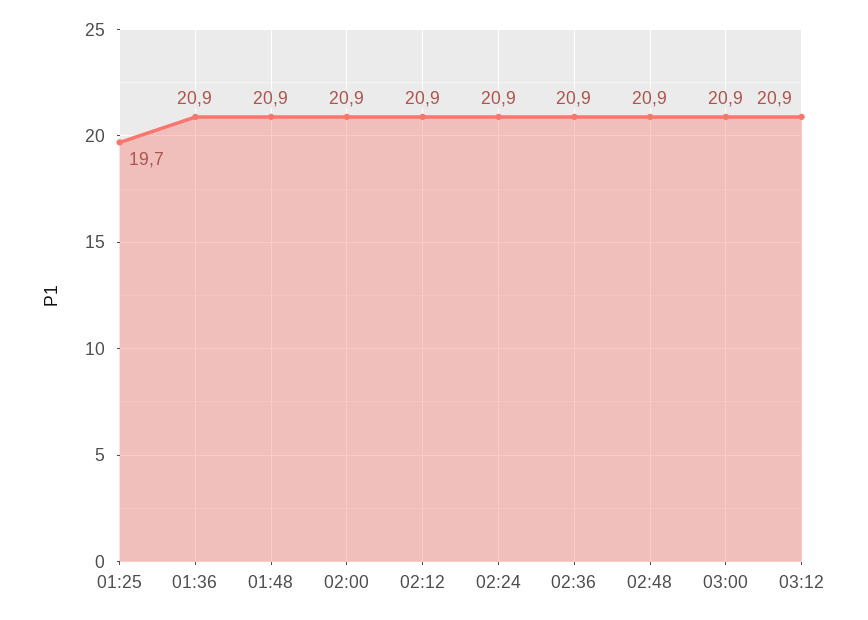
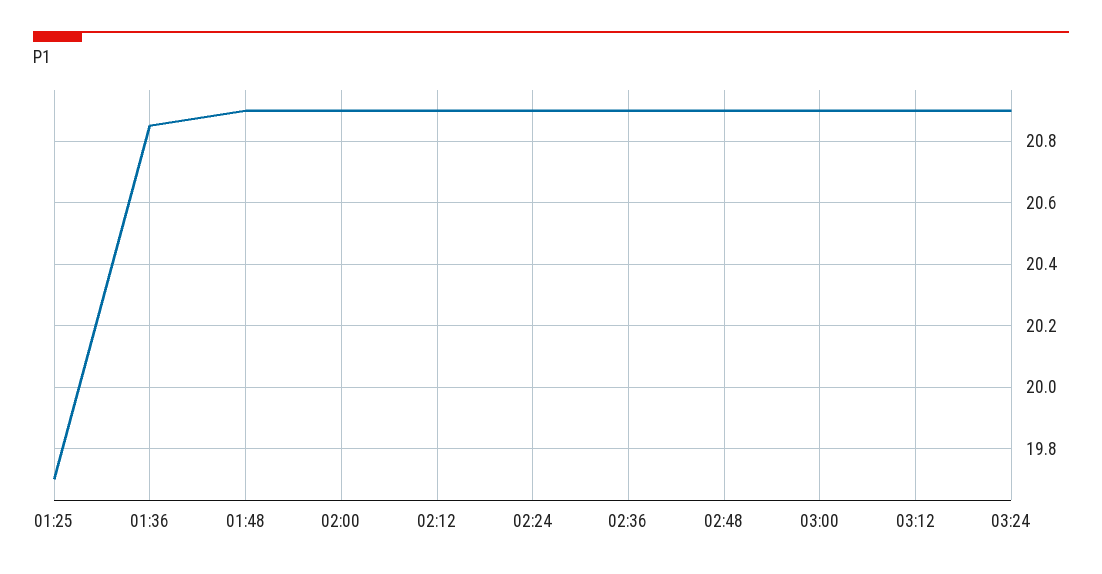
01:36: 20.9 -> 20.85
03:24: none -> 20.9

